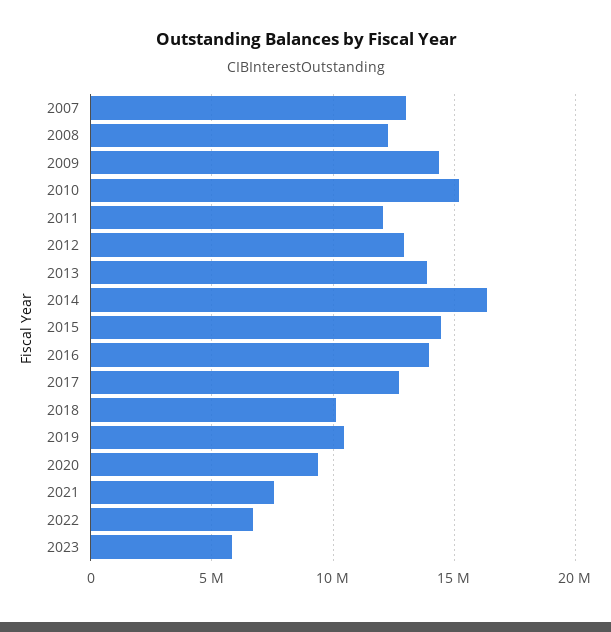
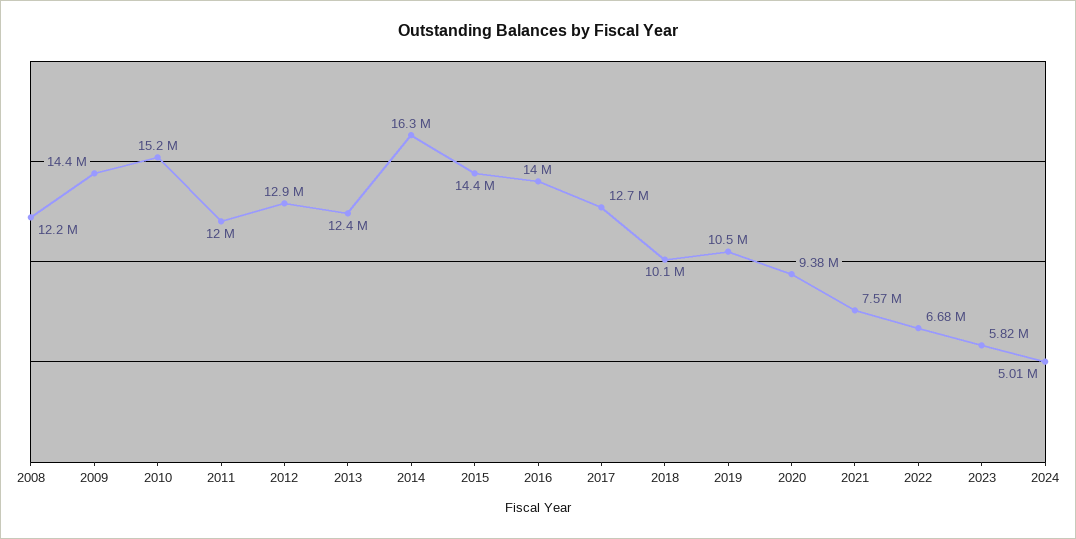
2007: 13000000 -> none
2013: 14000000 -> 12400000
2024: none -> 5010000

